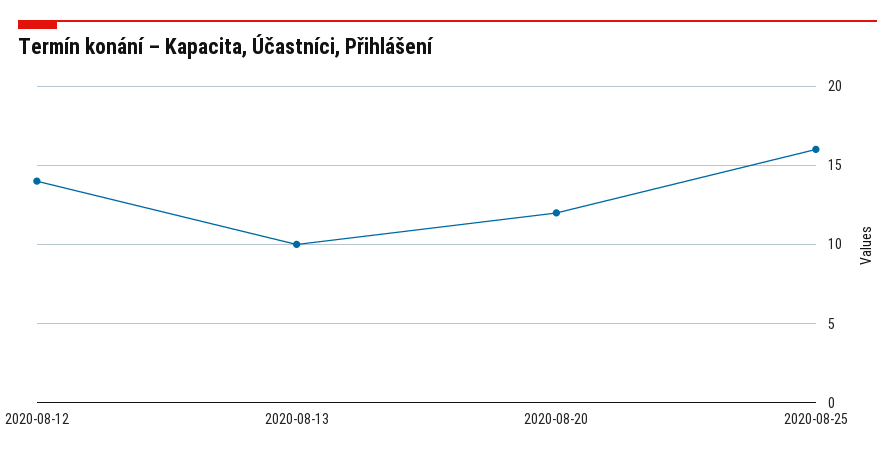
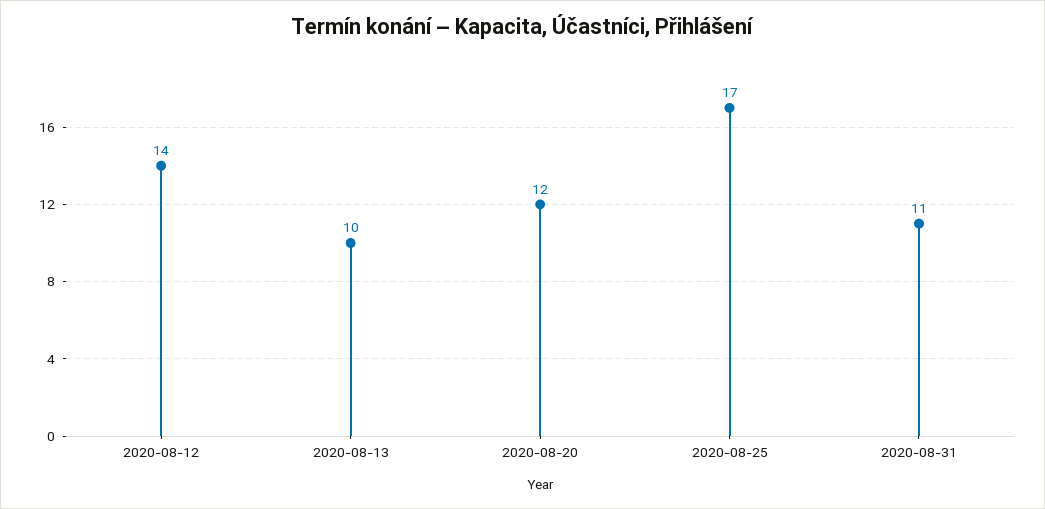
2020-08-25: 16 -> 17
2020-08-31: none -> 11

